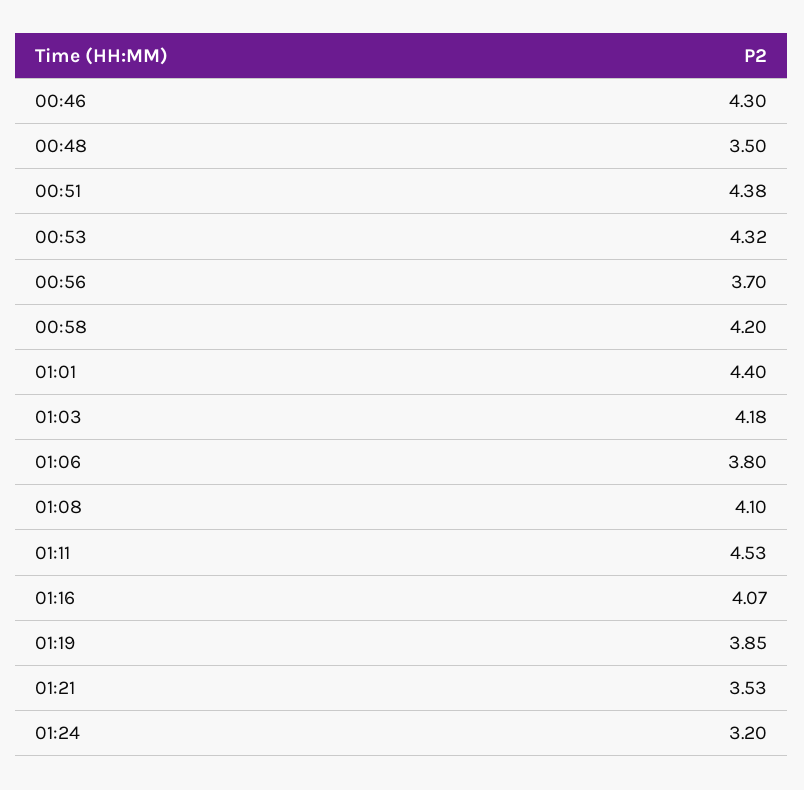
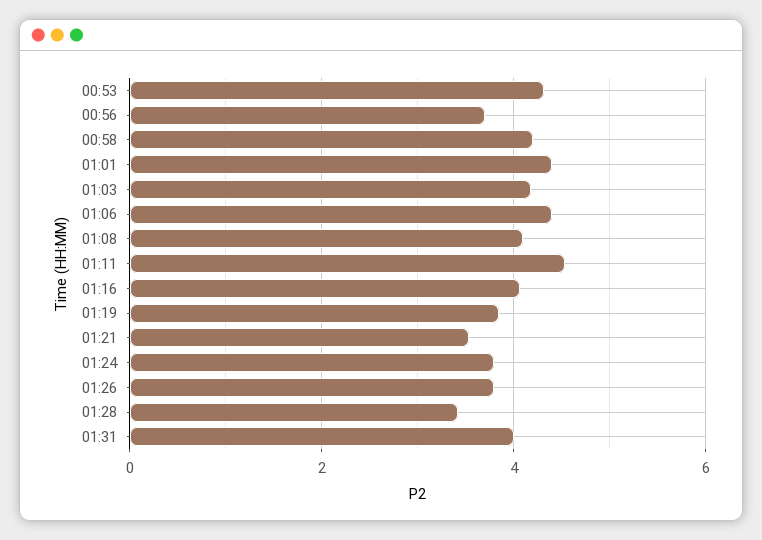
00:46: 4.3 -> none
00:48: 3.5 -> none
00:51: 4.38 -> none
01:06: 3.8 -> 4.4
01:24: 3.2 -> 3.8
01:26: none -> 3.8
01:28: none -> 3.4
01:31: none -> 4

